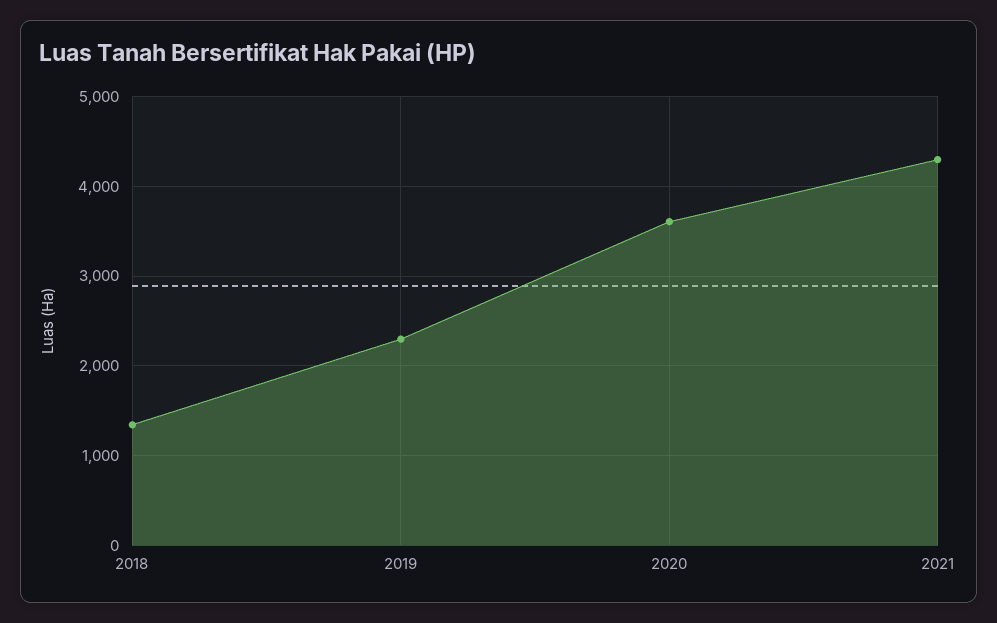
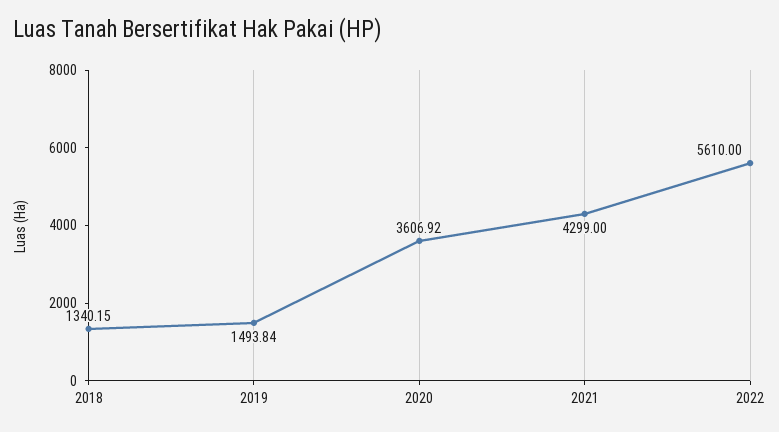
2019: 2300 -> 1493.84
2022: none -> 5610

